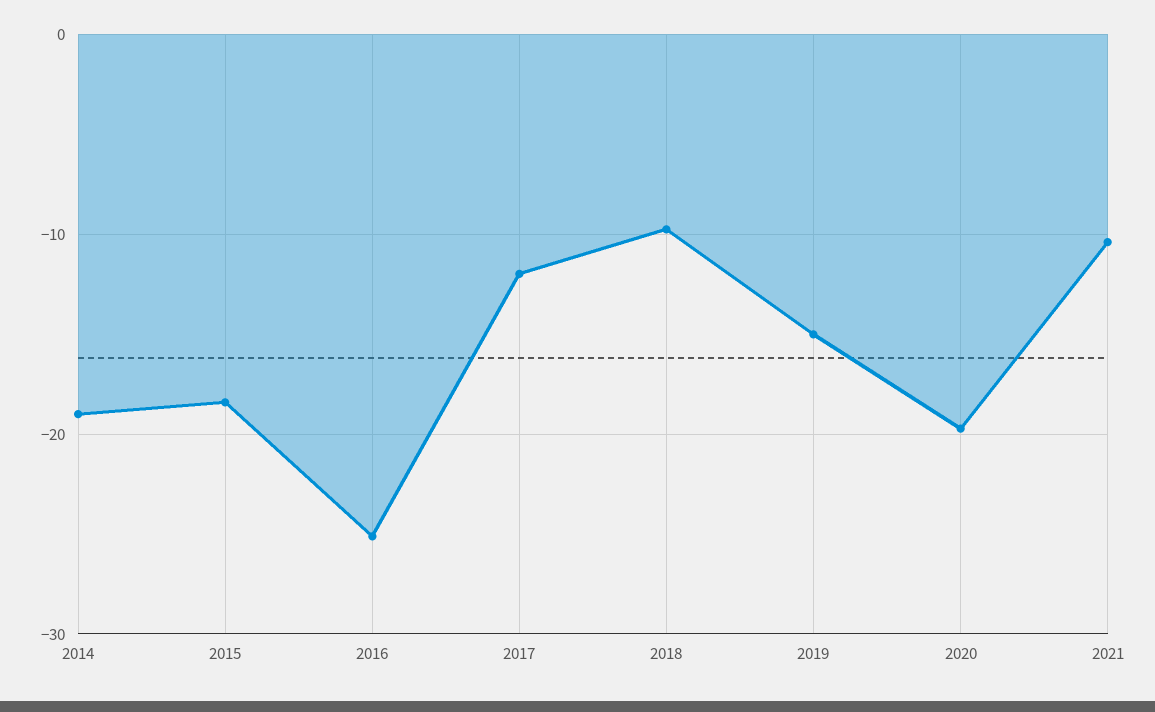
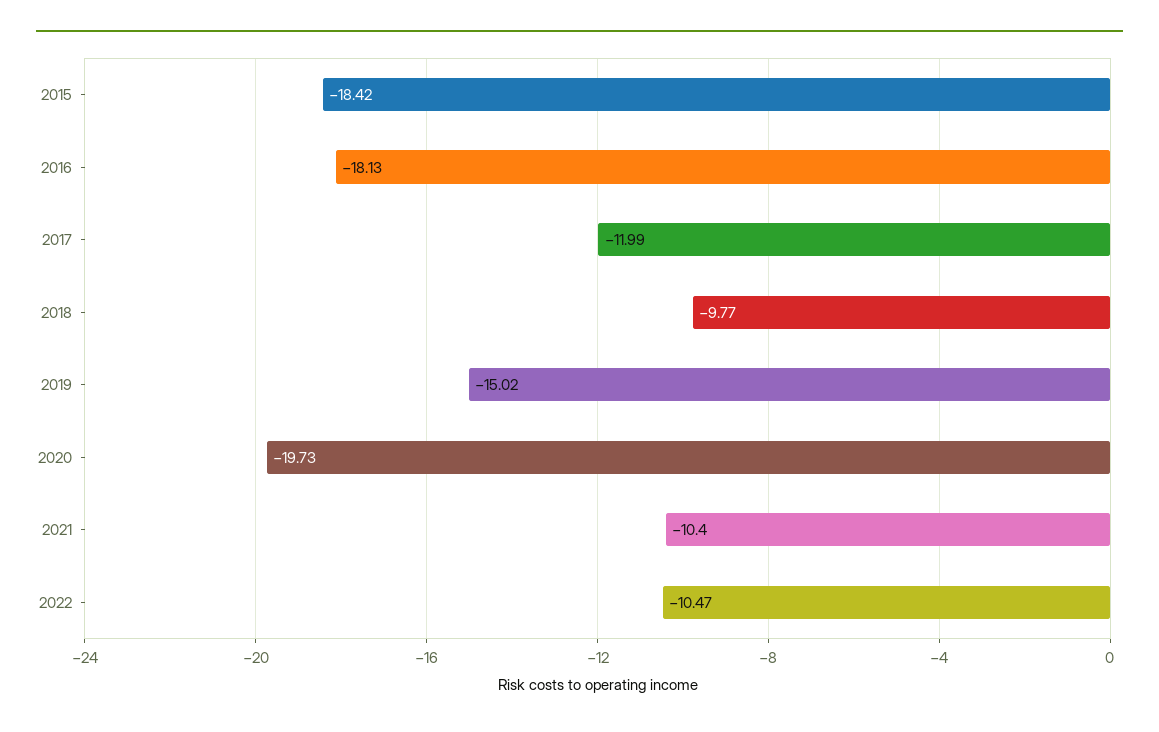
2014: -19 -> none
2016: -25 -> -18.13
2022: none -> -10.47

